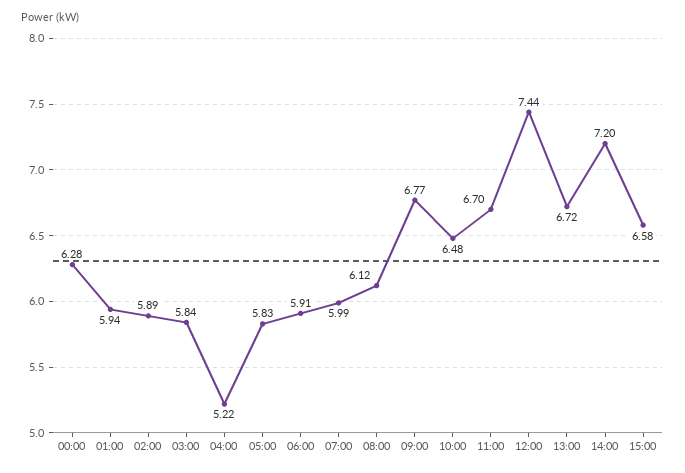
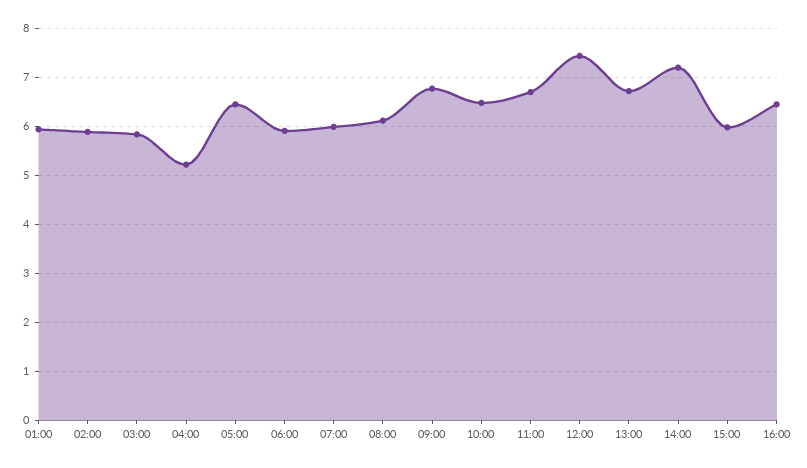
00:00: 6.28 -> none
05:00: 5.83 -> 6.4
15:00: 6.58 -> 6
16:00: none -> 6.4

